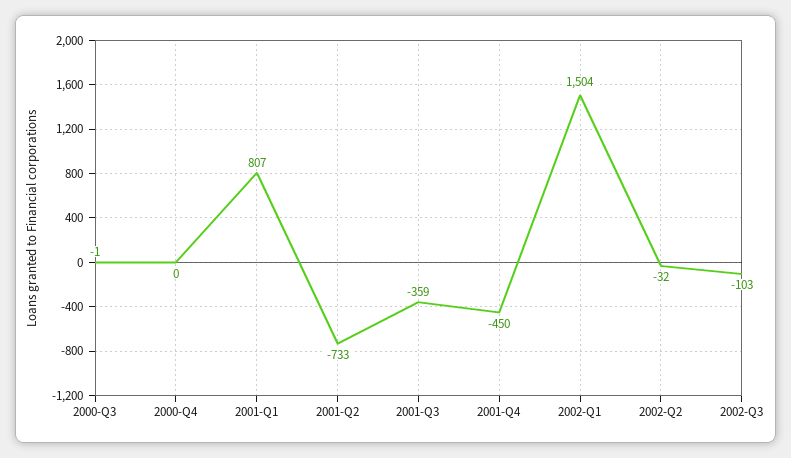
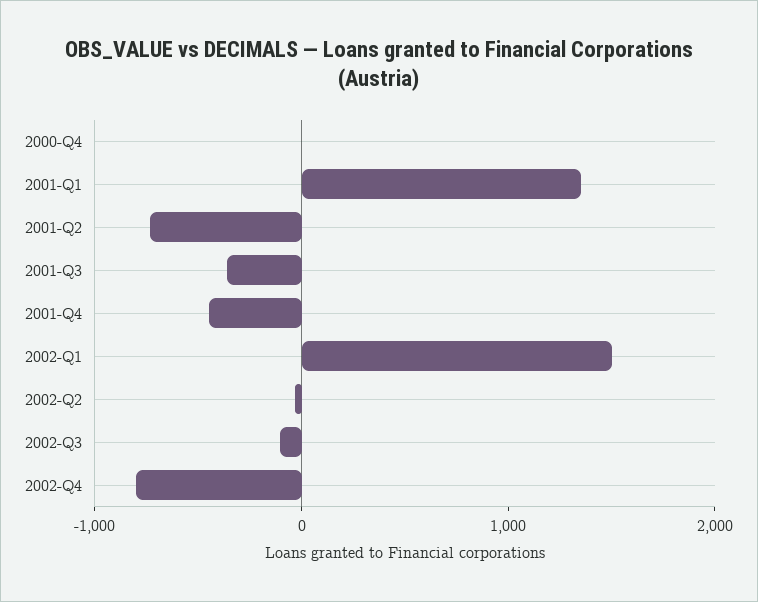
2000-Q3: -1 -> none
2001-Q1: 807 -> 1400
2002-Q4: none -> -800

